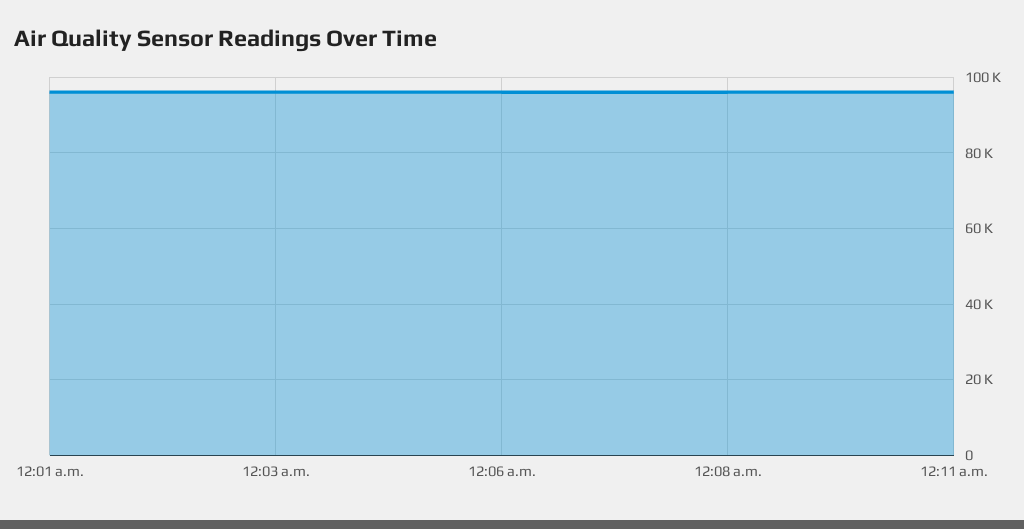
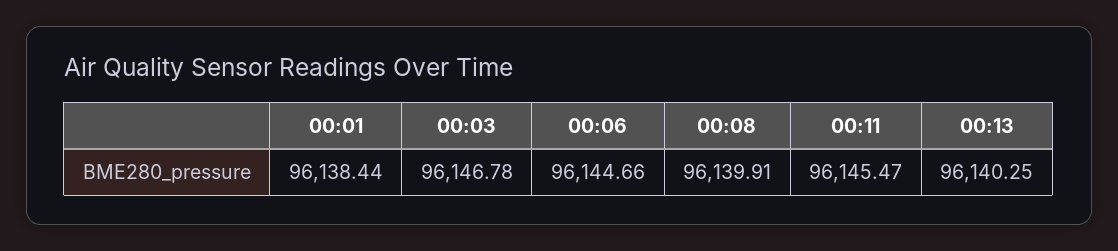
00:13: none -> 96140.25

